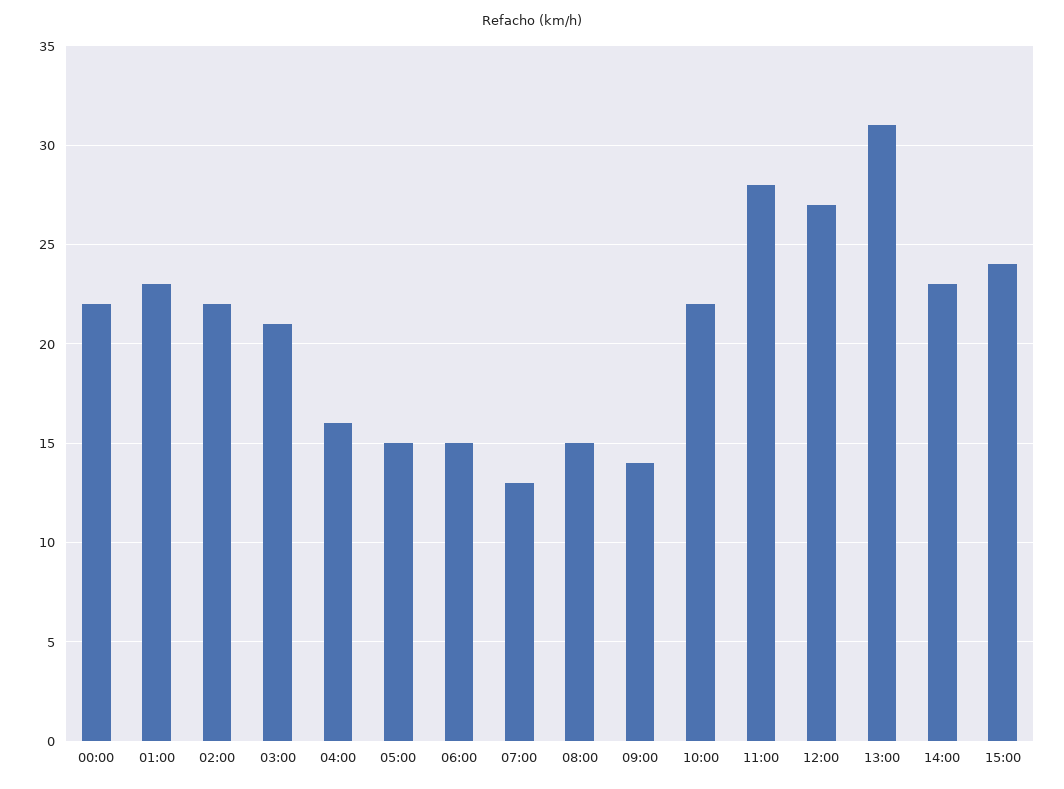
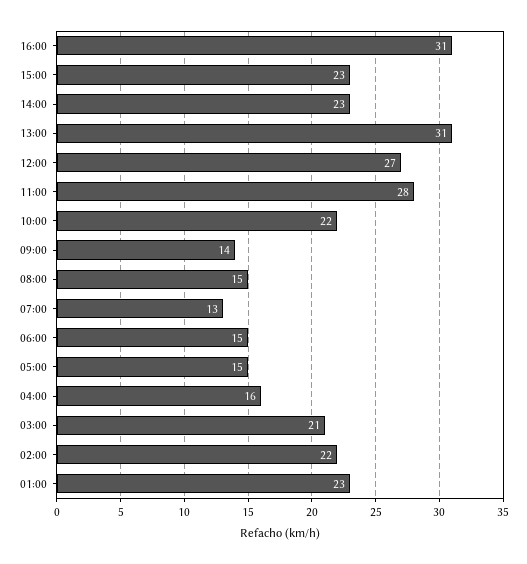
00:00: 22 -> none
15:00: 24 -> 23
16:00: none -> 31

